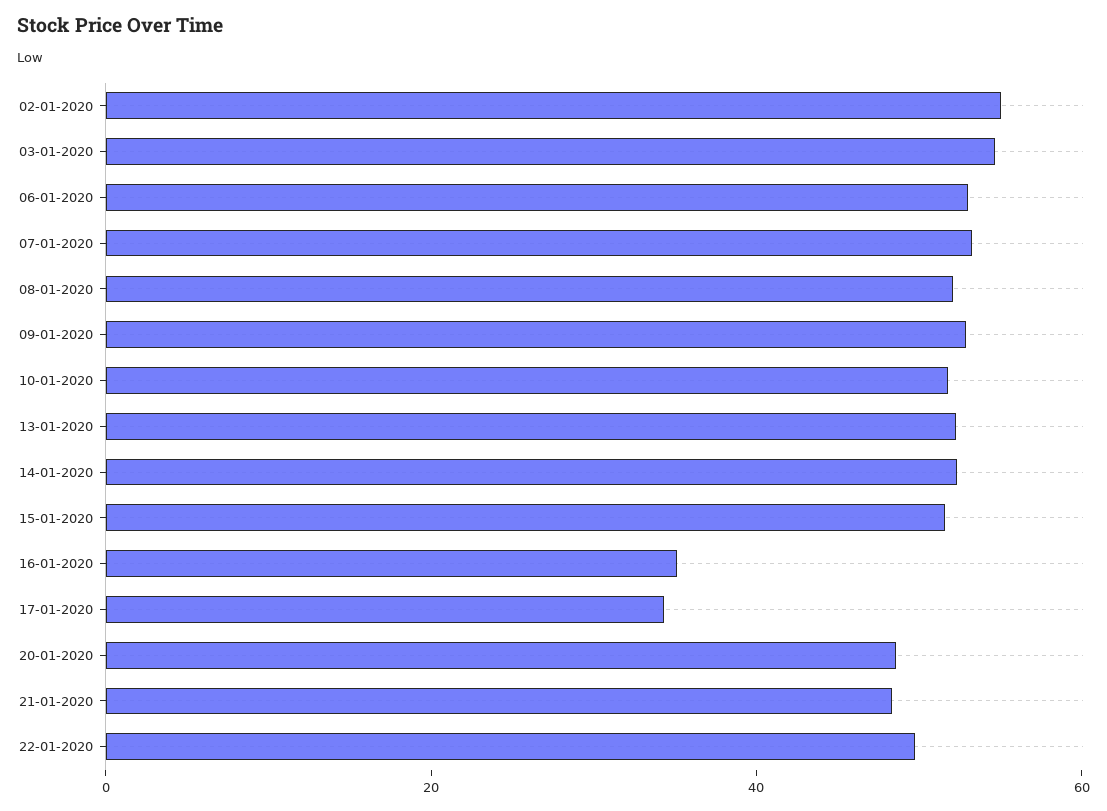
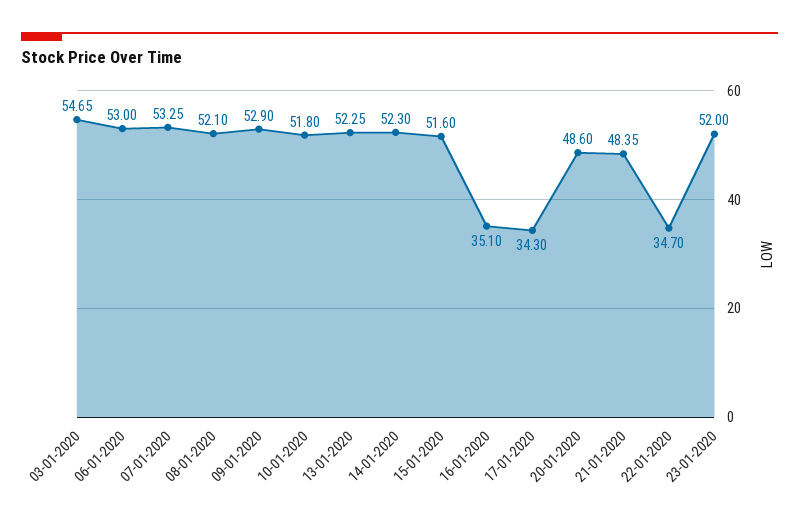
02-01-2020: 55 -> none
22-01-2020: 50 -> 34.7
23-01-2020: none -> 52

